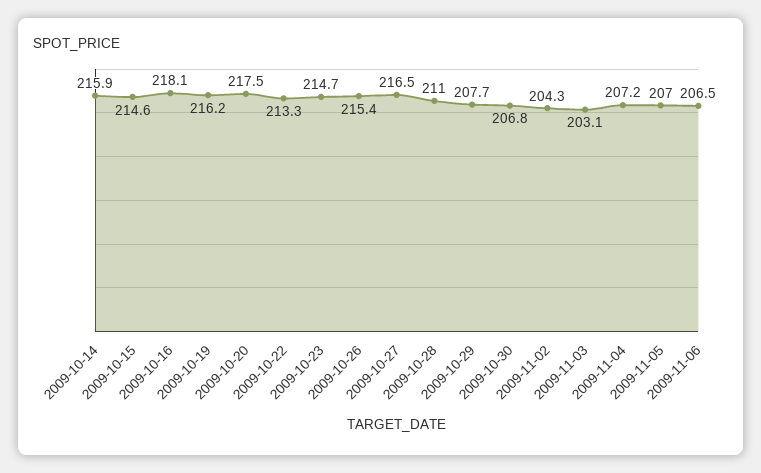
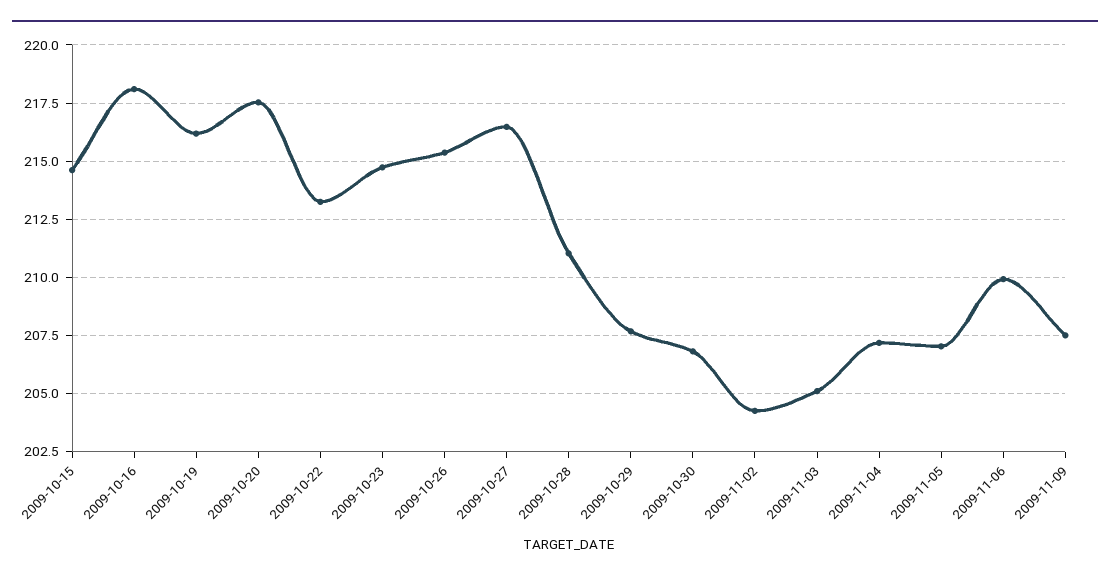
2009-10-14: 215.9 -> none
2009-11-03: 203.1 -> 205
2009-11-06: 206.5 -> 210
2009-11-09: none -> 207.5

